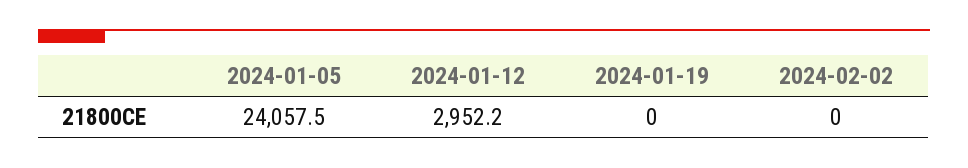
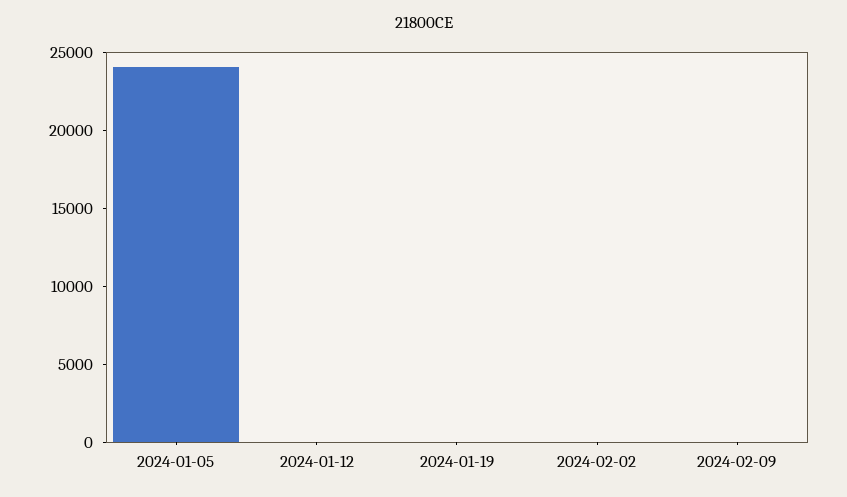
2024-01-12: 2952.2 -> 0
2024-02-09: none -> 0

